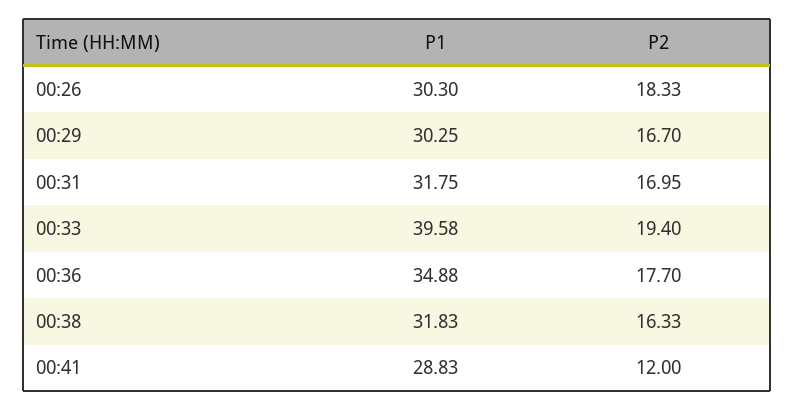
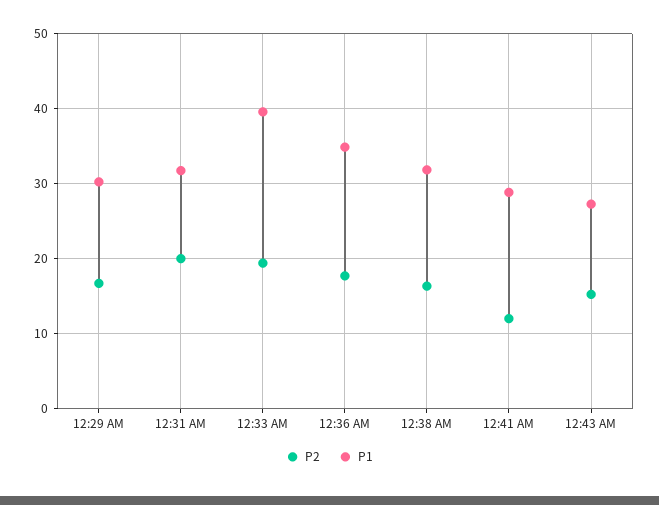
P1, 00:26: 30.3 -> none
P2, 00:26: 18.33 -> none
P2, 00:31: 16.95 -> 20
P2, 12:43 AM: none -> 15
P1, 12:43 AM: none -> 27

